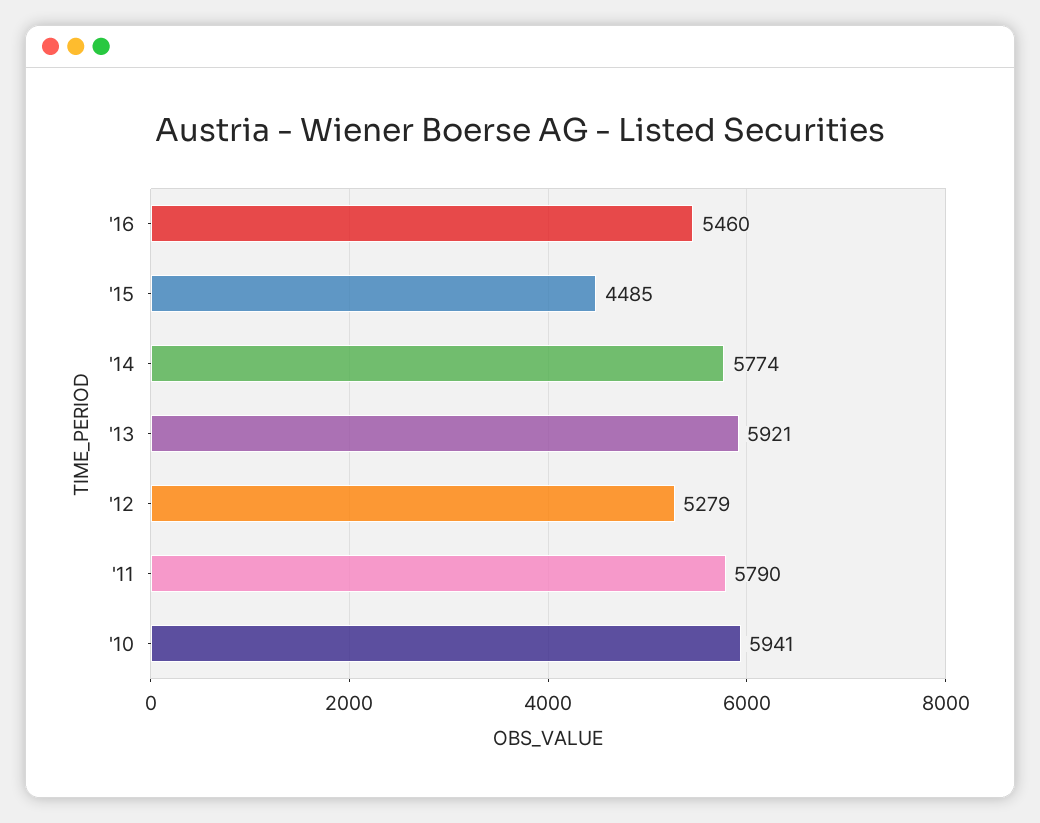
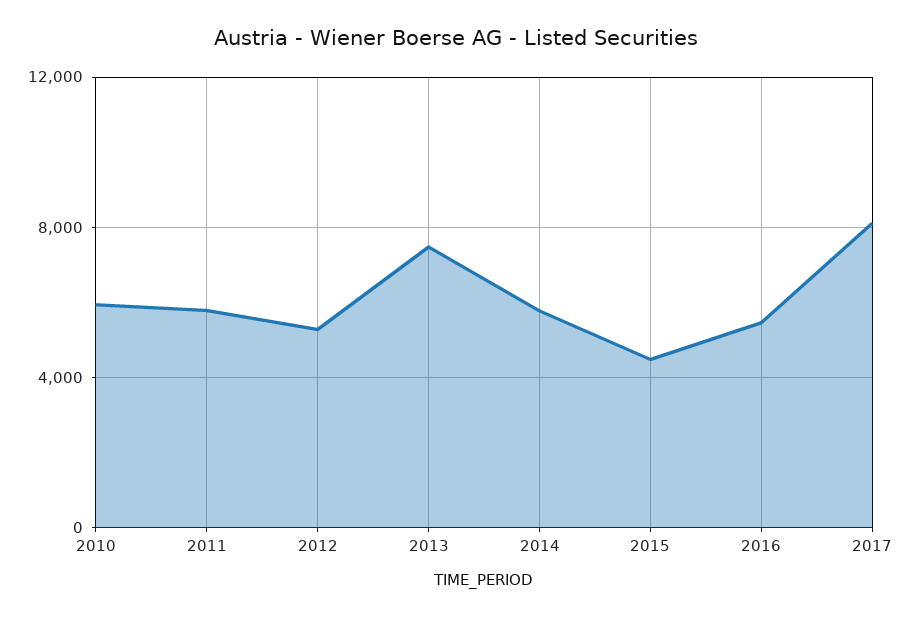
'13: 5921 -> 7500
2017: none -> 8000

